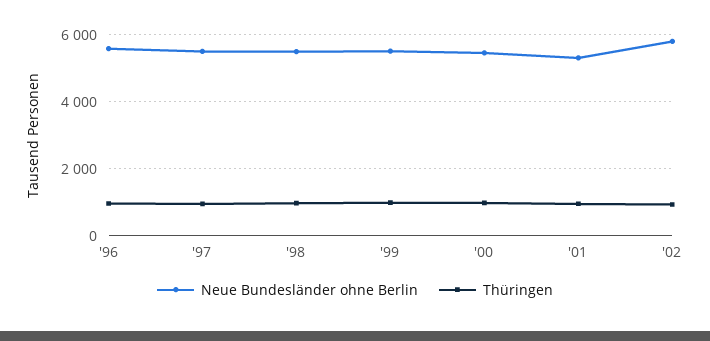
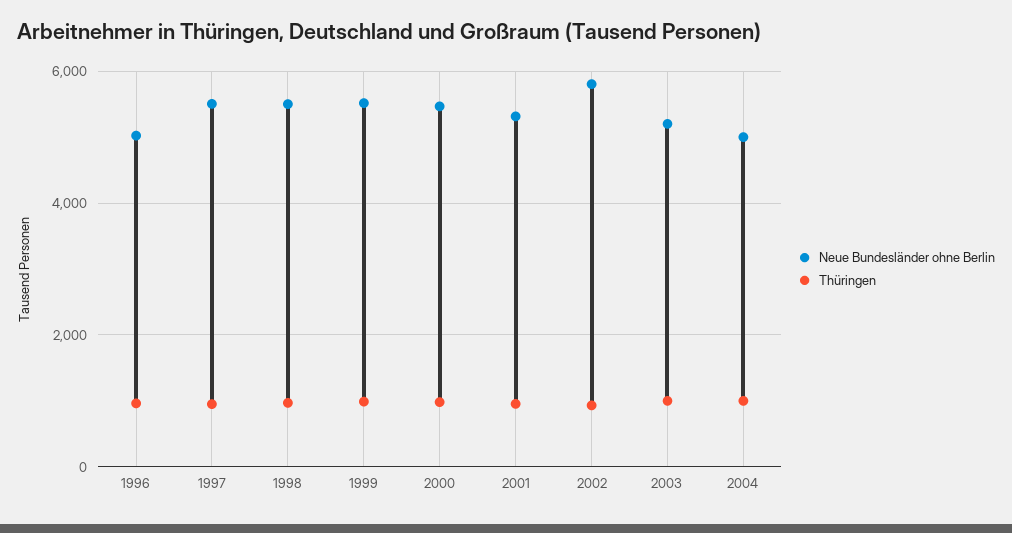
Neue Bundesländer ohne Berlin, '96: 5600 -> 5000
Neue Bundesländer ohne Berlin, 2003: none -> 5200
Thüringen, 2003: none -> 1000
Neue Bundesländer ohne Berlin, 2004: none -> 5000
Thüringen, 2004: none -> 1000

